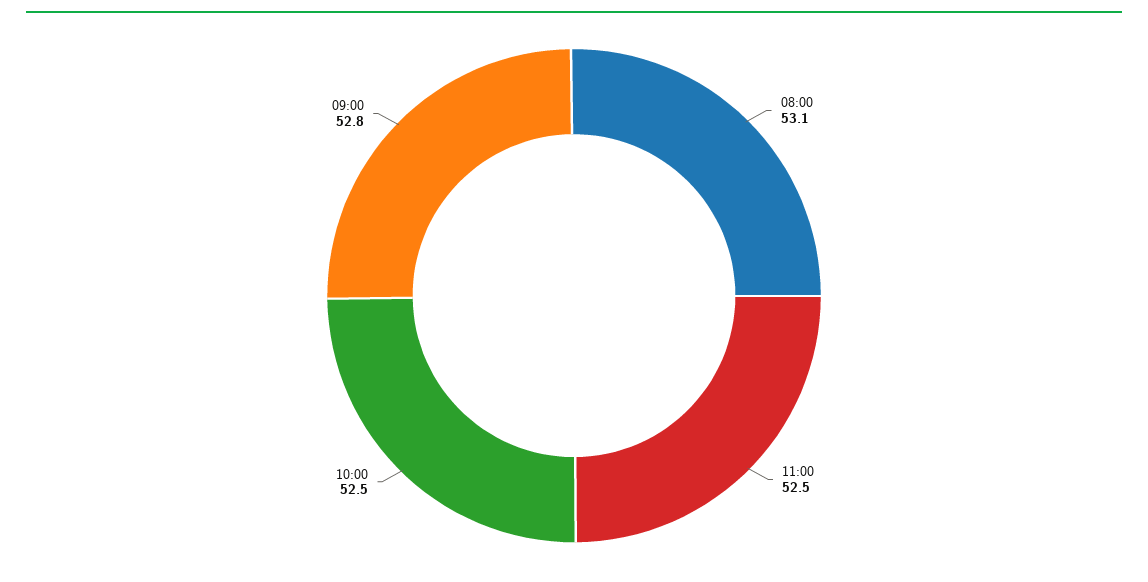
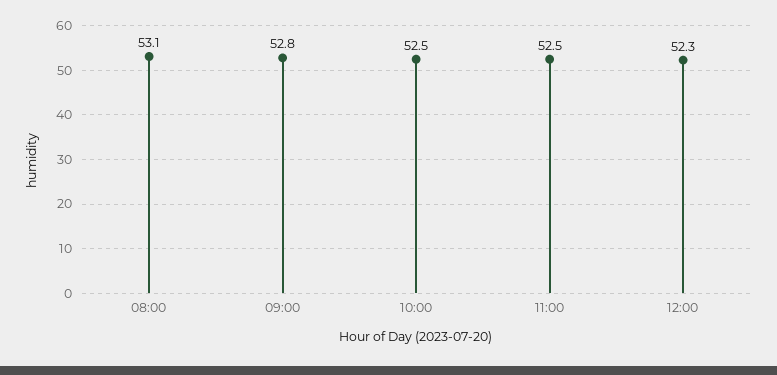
12:00: none -> 52.3

